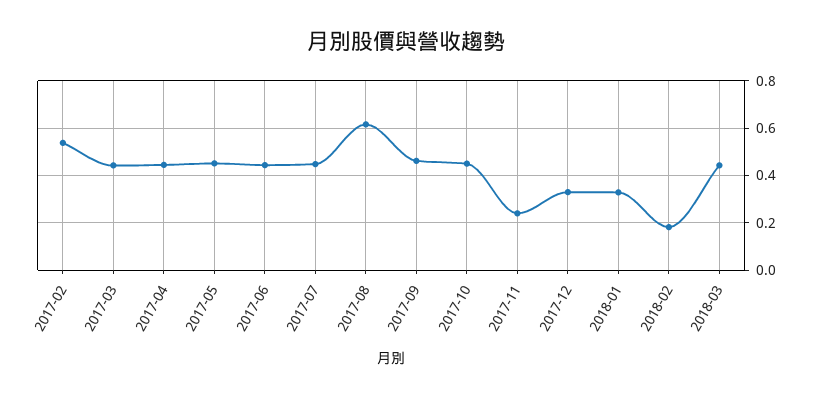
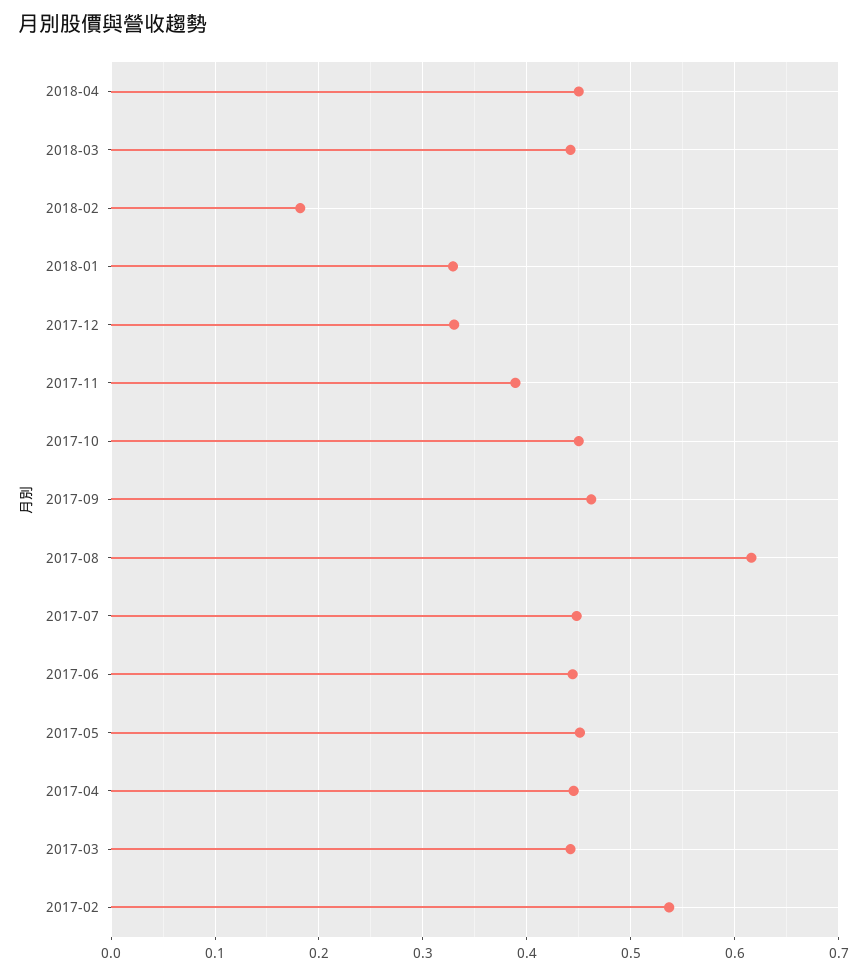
2017-11: 0.25 -> 0.39
2018-04: none -> 0.45

